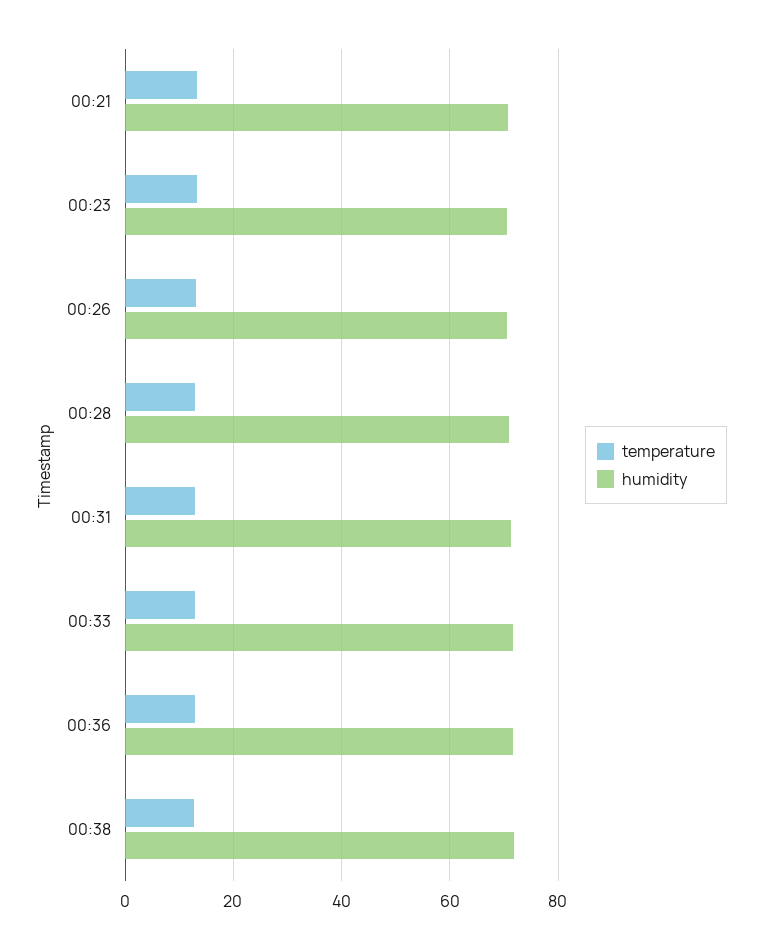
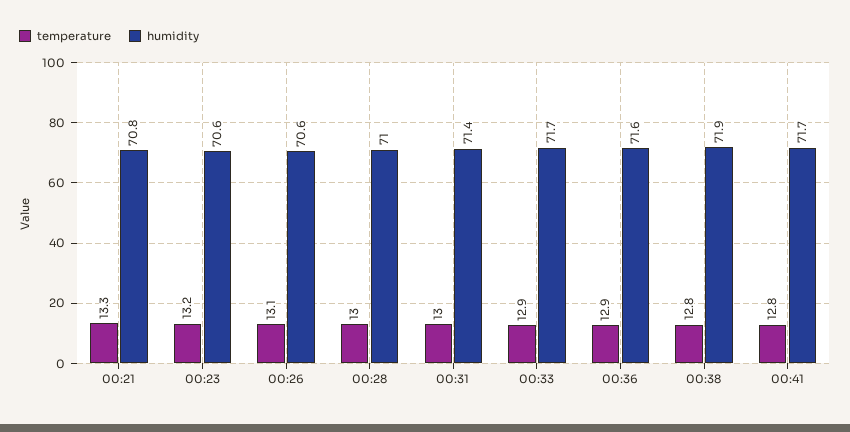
temperature, 00:41: none -> 12.8
humidity, 00:41: none -> 71.7

